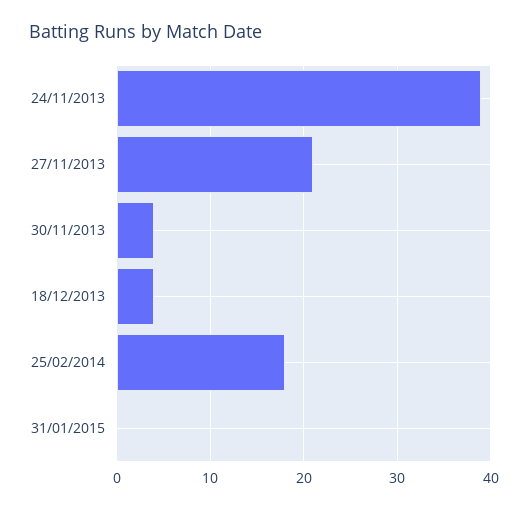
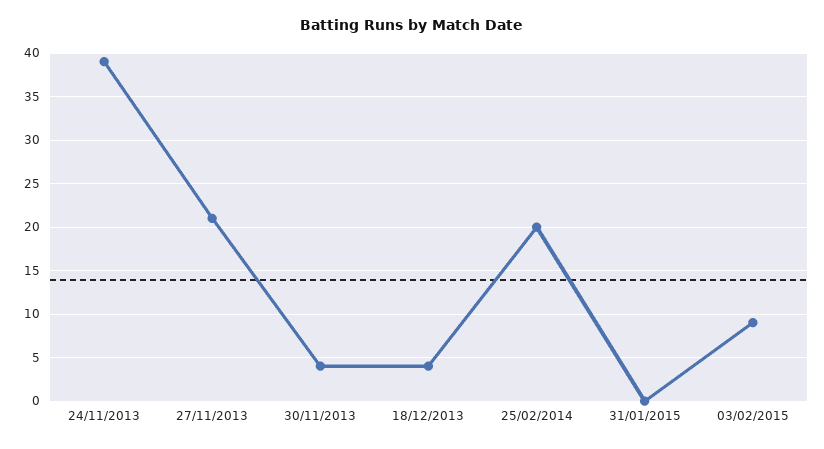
25/02/2014: 18 -> 20
03/02/2015: none -> 9

